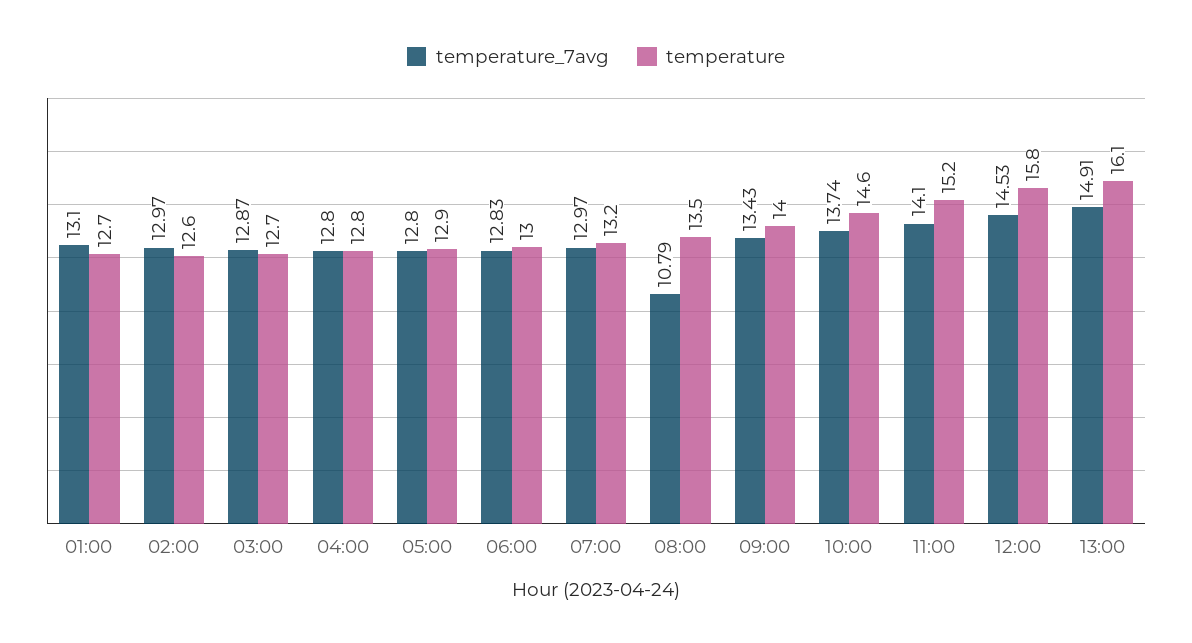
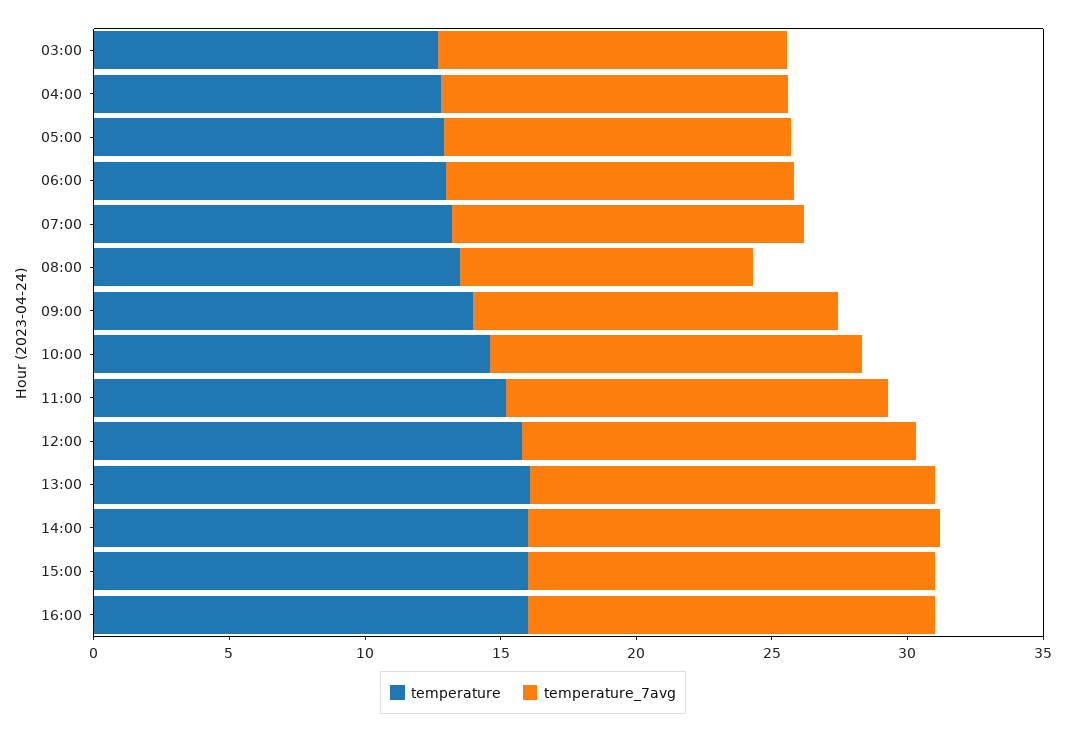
temperature_7avg, 01:00: 13.1 -> none
temperature, 01:00: 12.7 -> none
temperature_7avg, 02:00: 12.97 -> none
temperature, 02:00: 12.6 -> none
temperature, 14:00: none -> 16
temperature_7avg, 14:00: none -> 15
temperature, 15:00: none -> 16
temperature_7avg, 15:00: none -> 15
temperature, 16:00: none -> 16
temperature_7avg, 16:00: none -> 15

